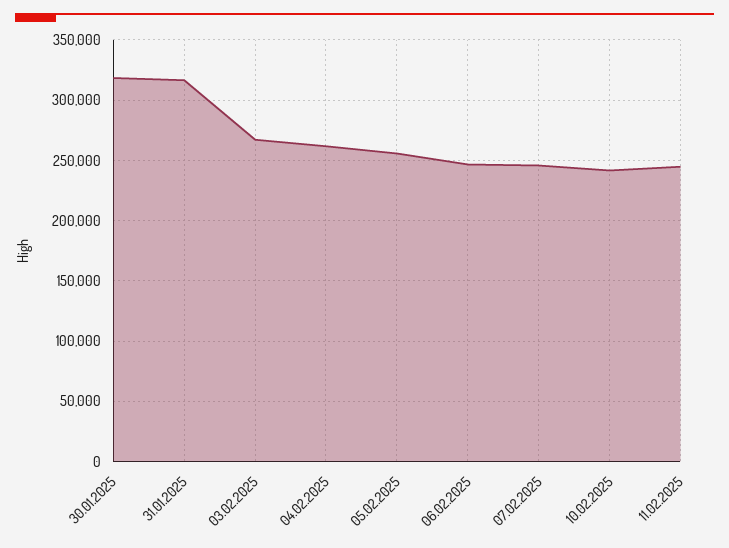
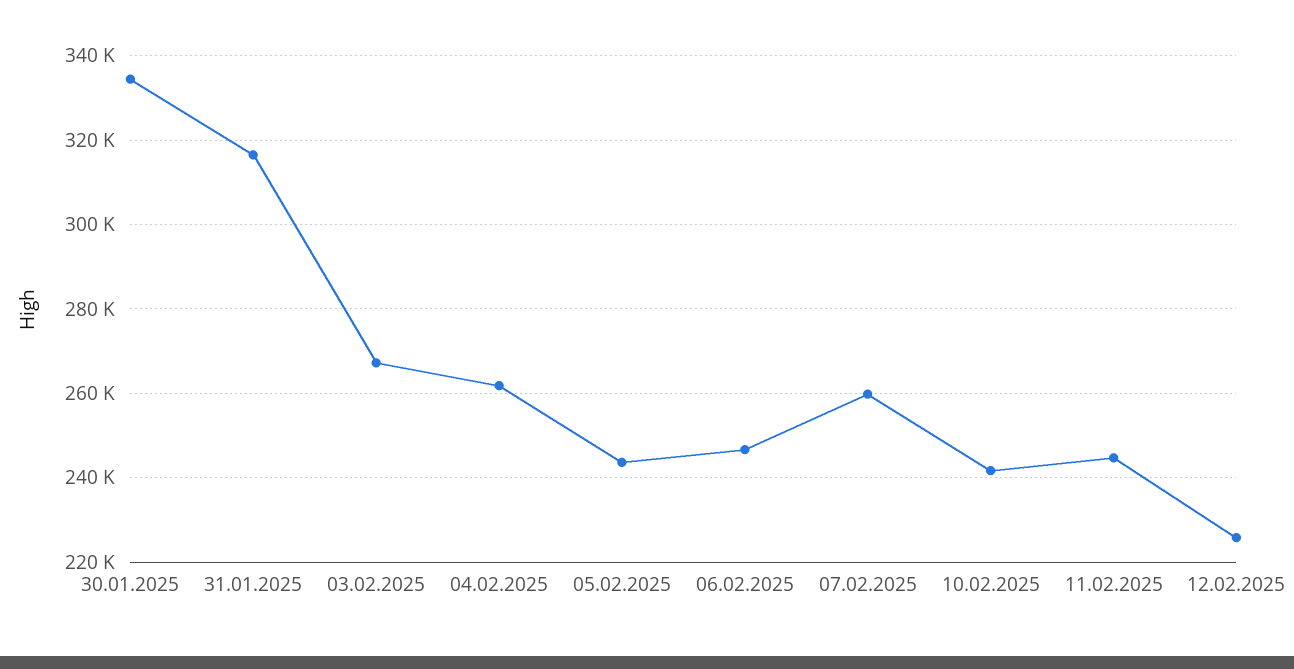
30.01.2025: 320000 -> 334000
05.02.2025: 255000 -> 244000
07.02.2025: 245000 -> 260000
12.02.2025: none -> 226000

